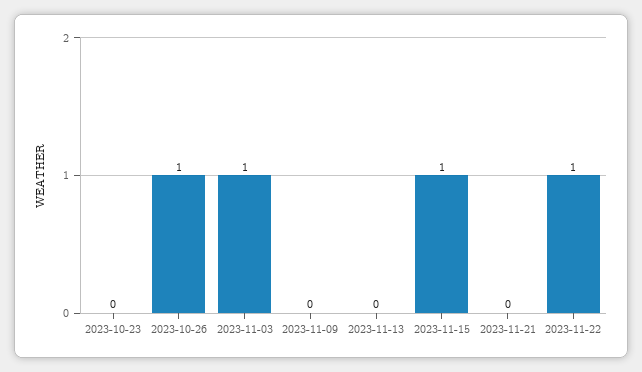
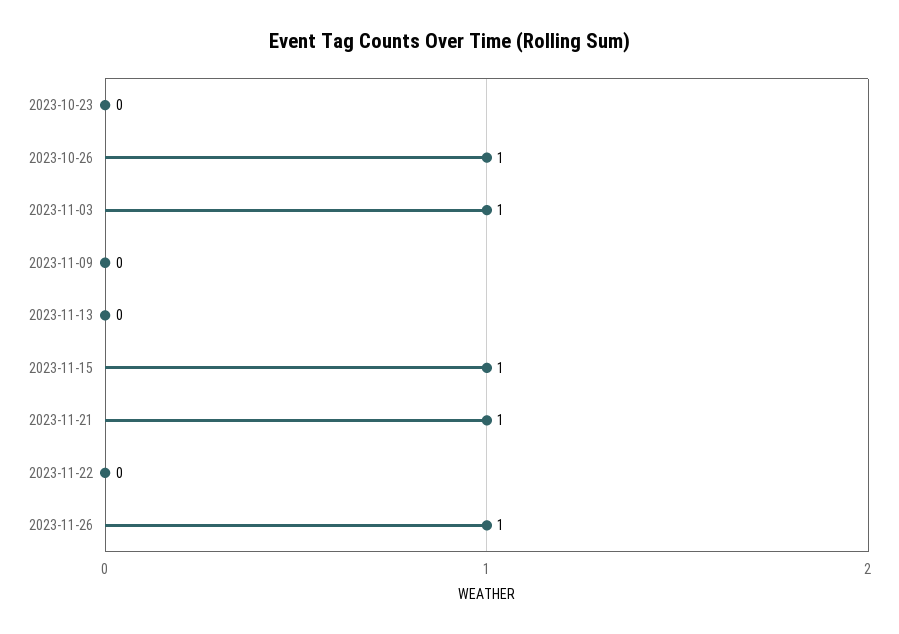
2023-11-21: 0 -> 1
2023-11-22: 1 -> 0
2023-11-26: none -> 1

